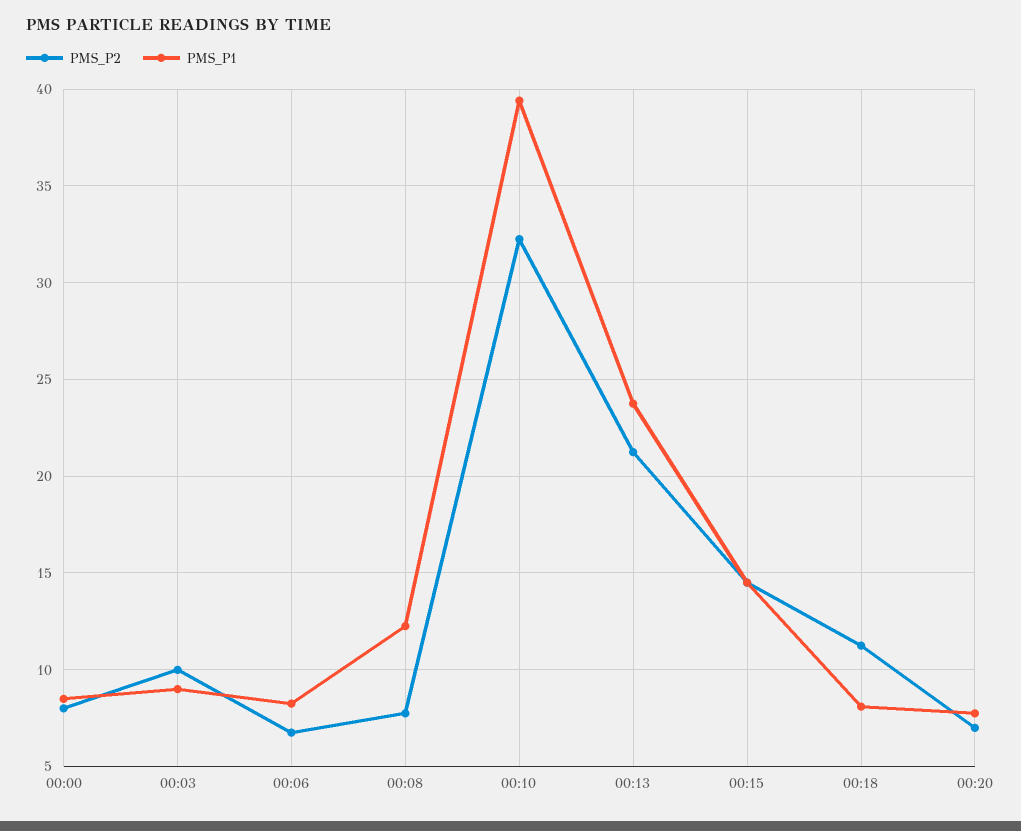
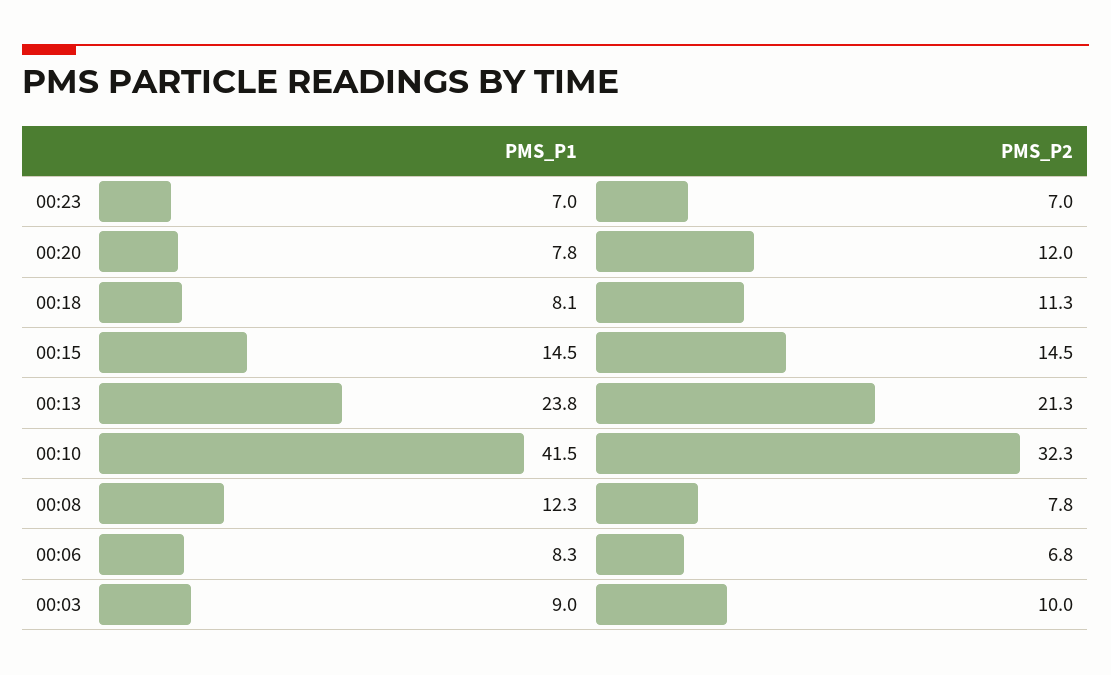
PMS_P2, 00:00: 8 -> none
PMS_P1, 00:00: 8.5 -> none
PMS_P1, 00:10: 39.5 -> 41.5
PMS_P2, 00:20: 7 -> 12
PMS_P1, 00:23: none -> 7
PMS_P2, 00:23: none -> 7

